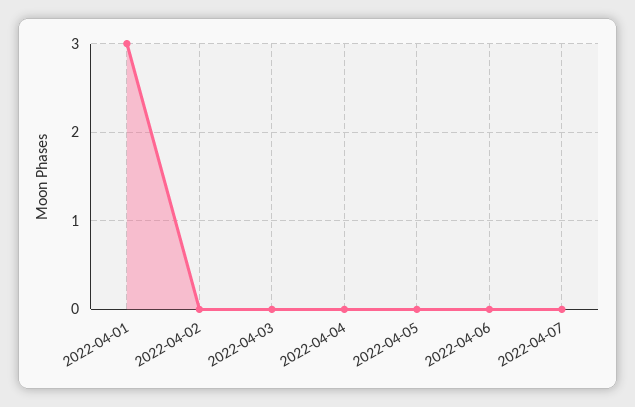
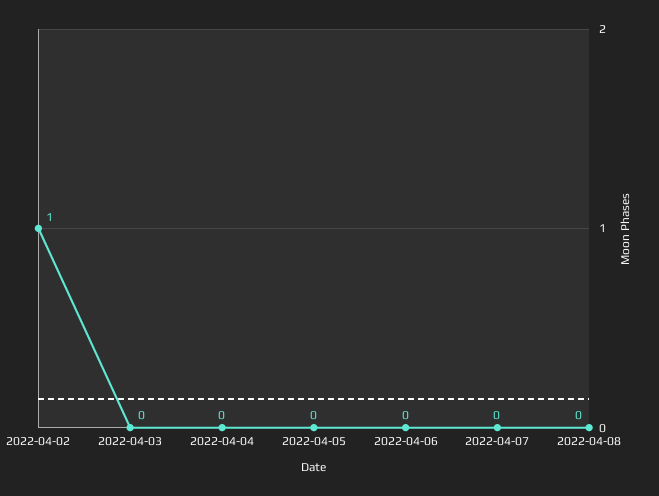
2022-04-01: 3 -> none
2022-04-02: 0 -> 1
2022-04-08: none -> 0

